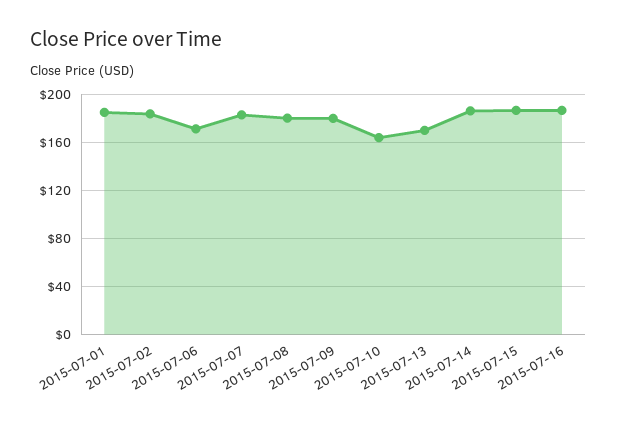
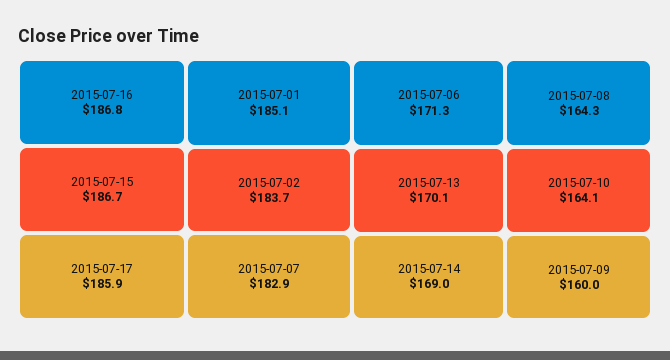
2015-07-08: 180 -> 164.3
2015-07-09: 180 -> 160
2015-07-14: 185 -> 169
2015-07-17: none -> 185.9

